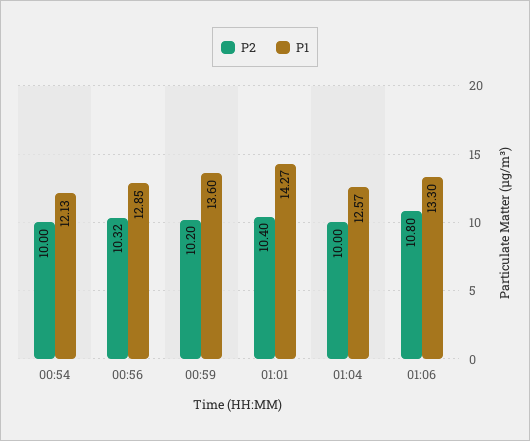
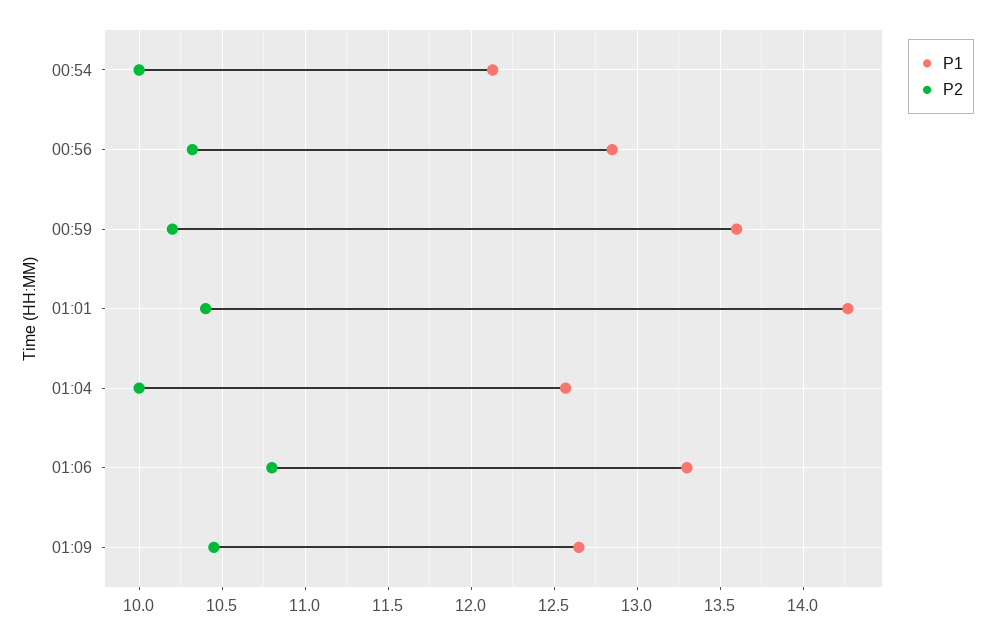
P1, 01:09: none -> 12.65
P2, 01:09: none -> 10.45

